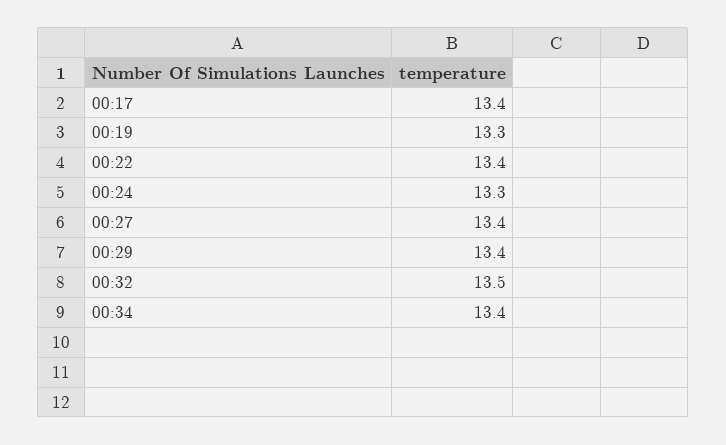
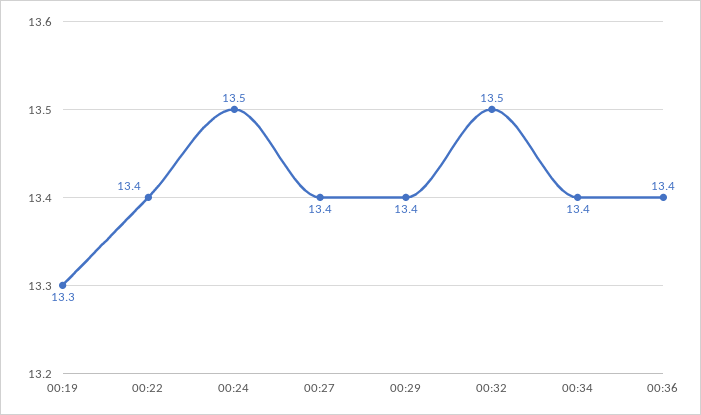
00:17: 13.4 -> none
00:24: 13.3 -> 13.5
00:36: none -> 13.4

